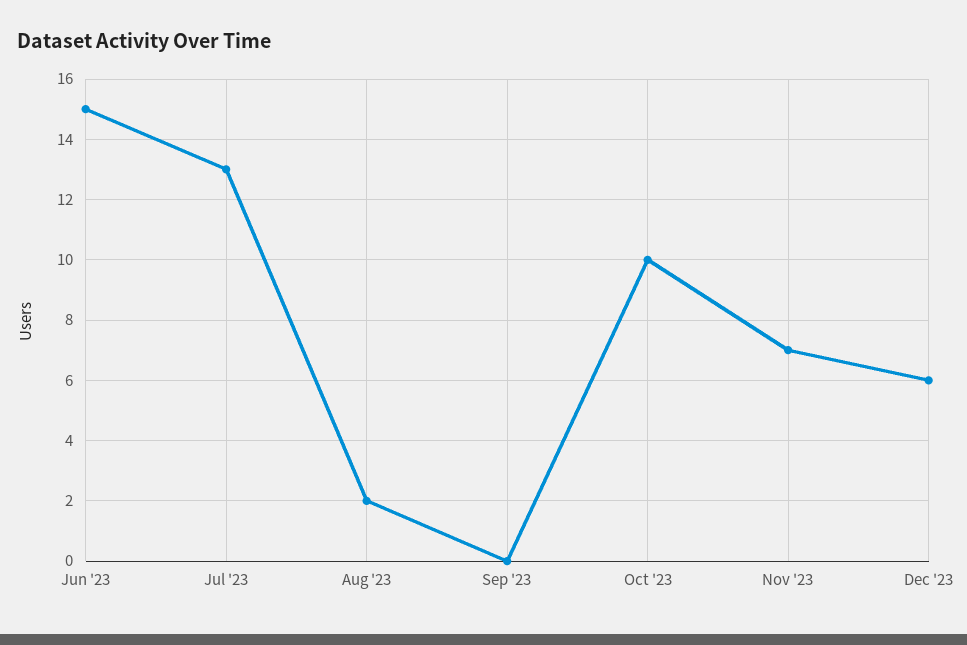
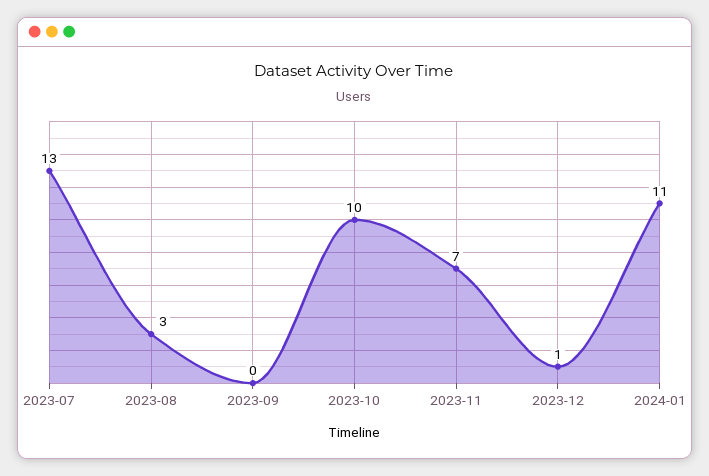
Jun '23: 15 -> none
Aug '23: 2 -> 3
Dec '23: 6 -> 1
2024-01: none -> 11

